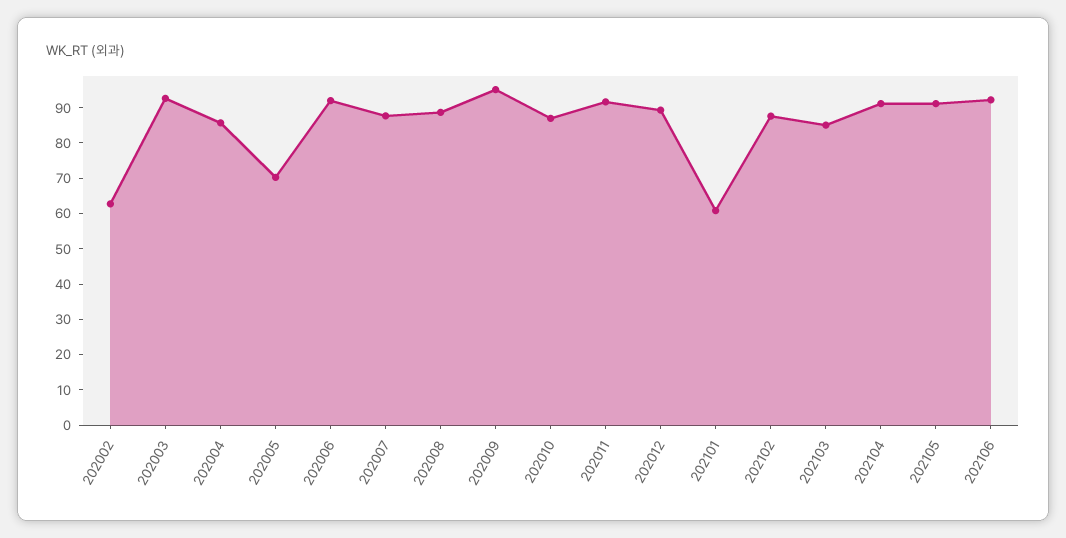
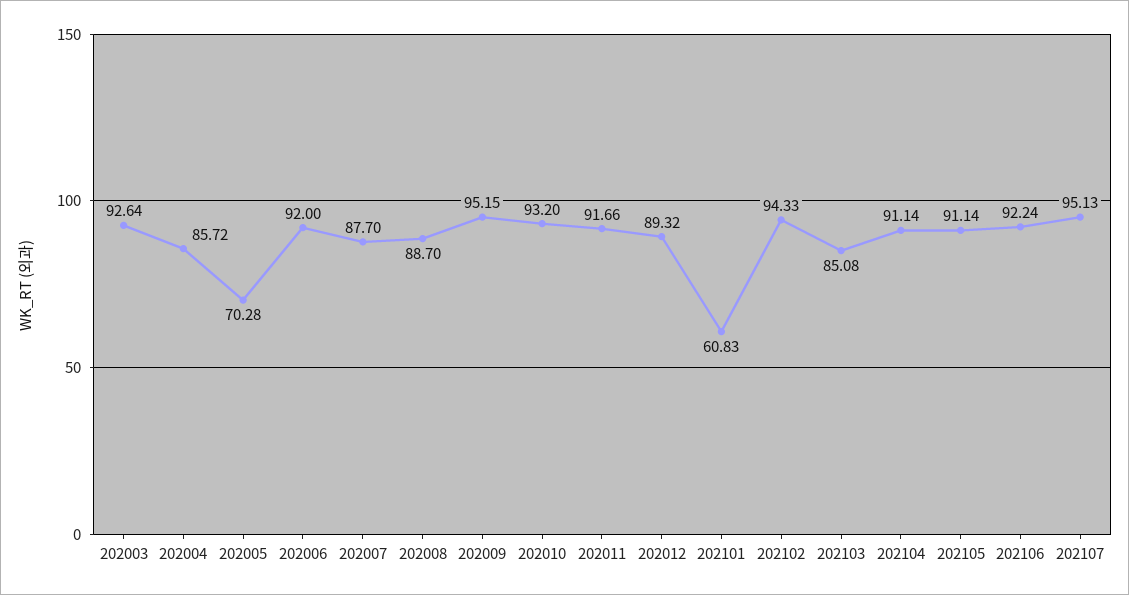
202002: 62.5 -> none
202010: 87.5 -> 93.2
202102: 87.5 -> 94.33
202107: none -> 95.13

